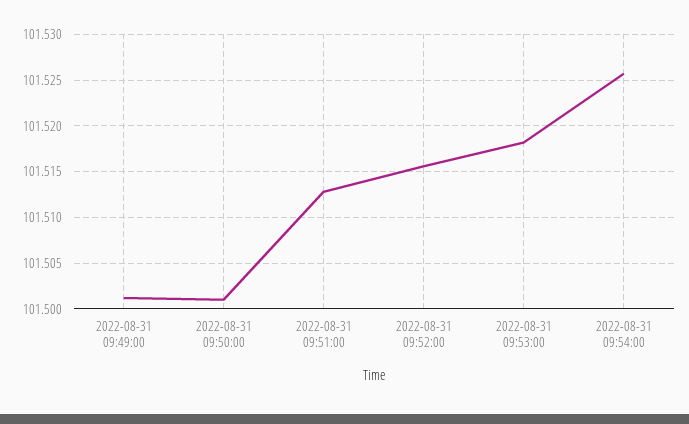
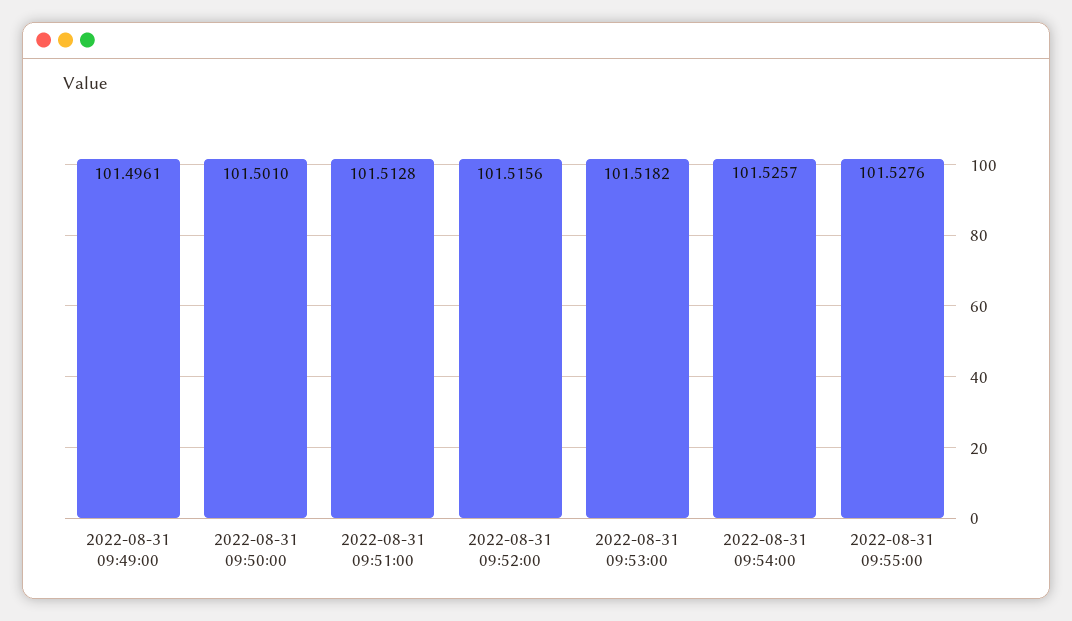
2022-08-31 09:49:00: 101.501 -> 101.4961
2022-08-31 09:55:00: none -> 101.5276

